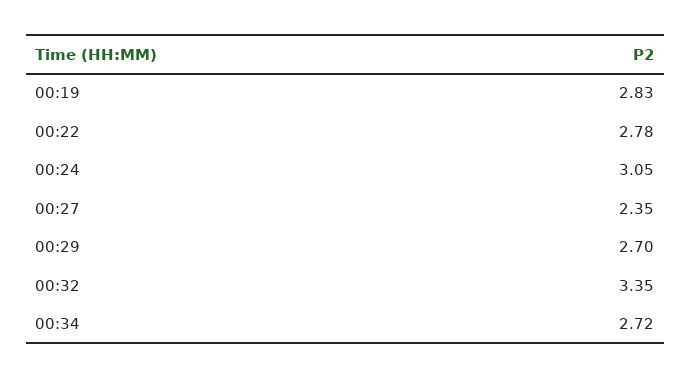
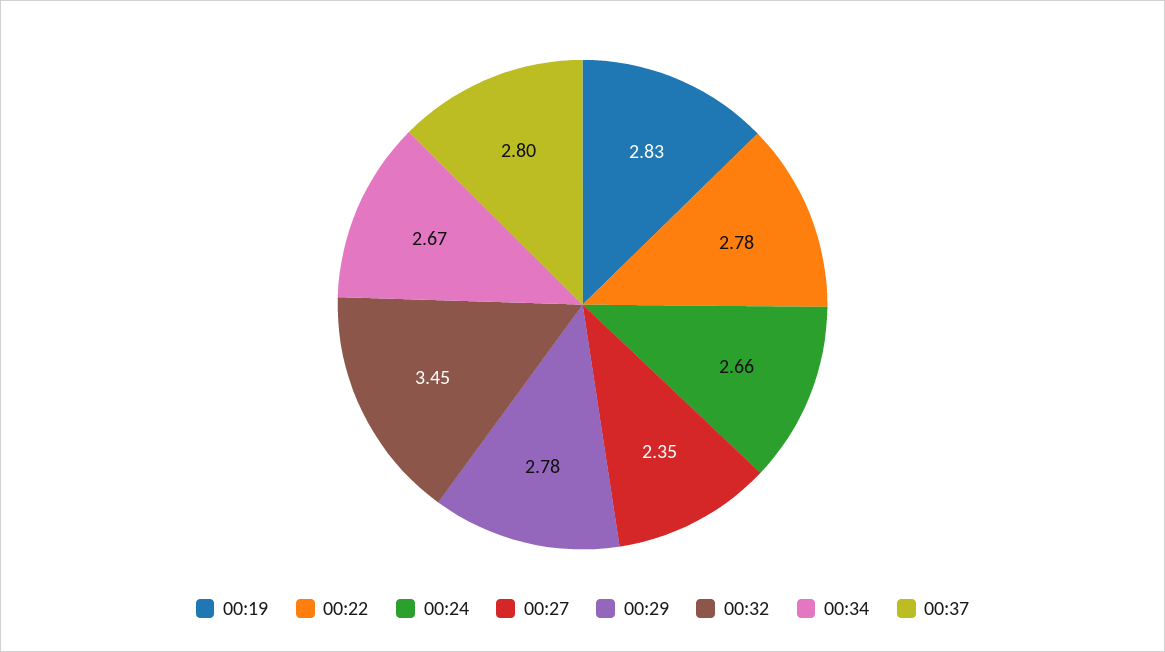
00:24: 3.05 -> 2.66
00:29: 2.7 -> 2.78
00:32: 3.35 -> 3.45
00:34: 2.72 -> 2.67
00:37: none -> 2.8

